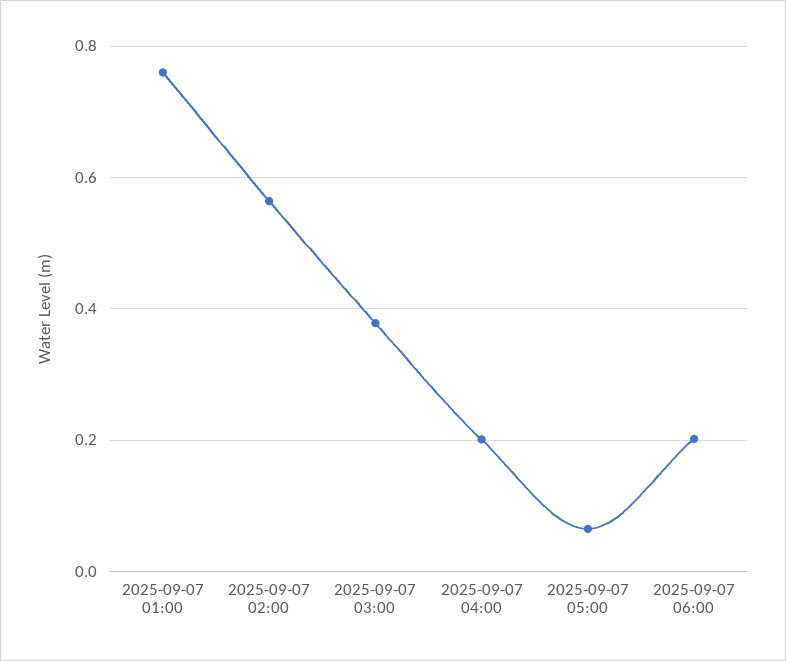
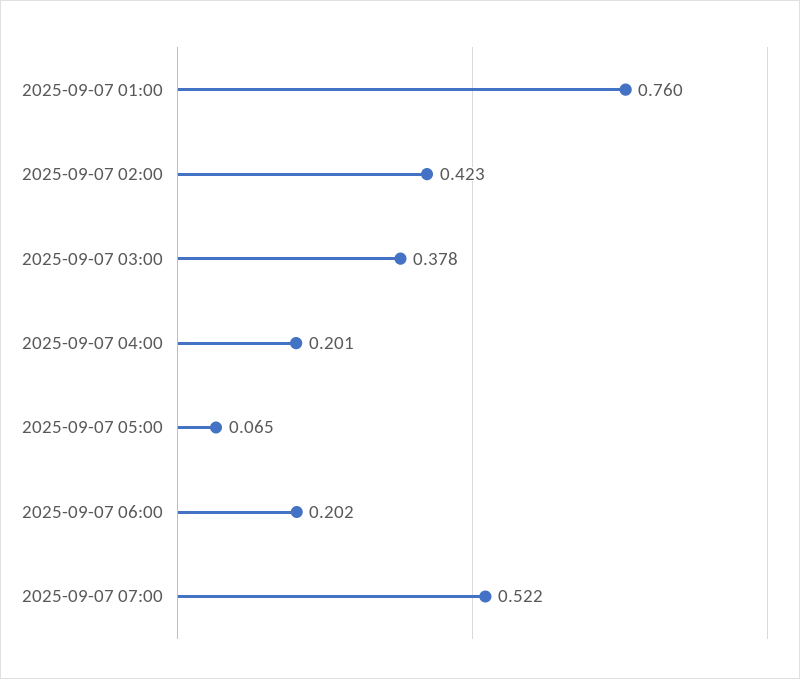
2025-09-07 02:00: 0.56 -> 0.423
2025-09-07 07:00: none -> 0.522

